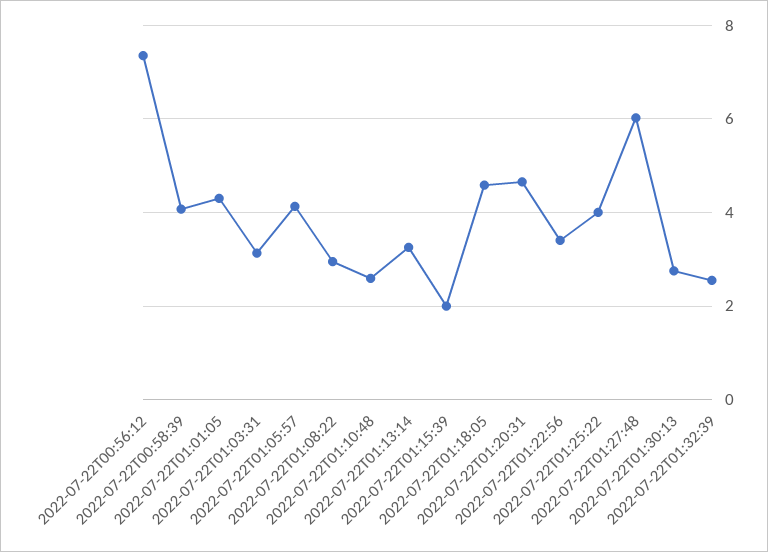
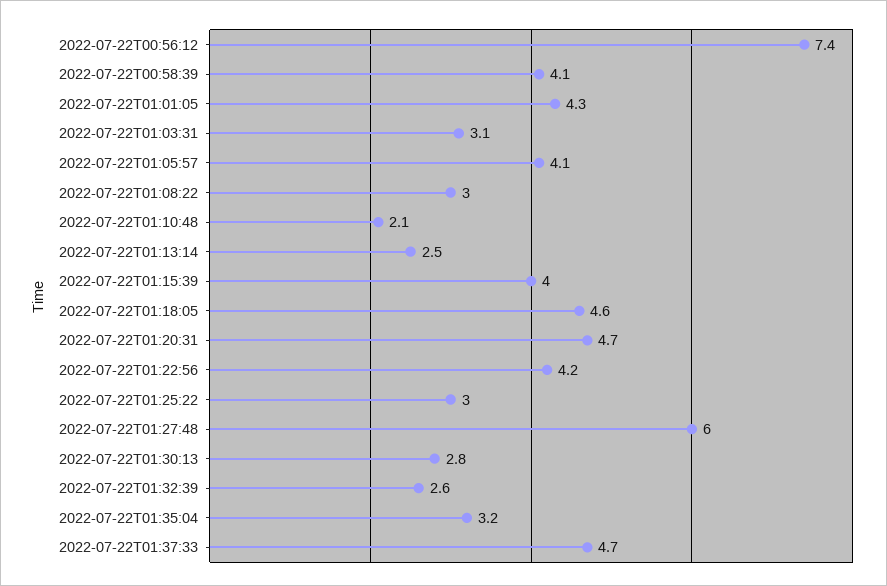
2022-07-22T01:10:48: 2.6 -> 2.1
2022-07-22T01:13:14: 3.2 -> 2.5
2022-07-22T01:15:39: 2 -> 4
2022-07-22T01:22:56: 3.4 -> 4.2
2022-07-22T01:25:22: 4 -> 3
2022-07-22T01:35:04: none -> 3.2
2022-07-22T01:37:33: none -> 4.7

